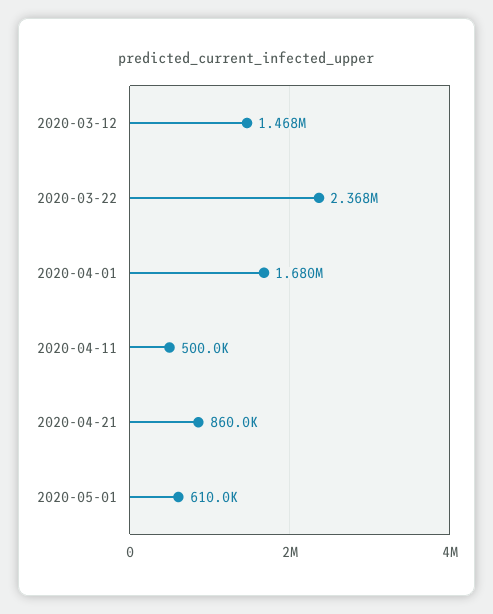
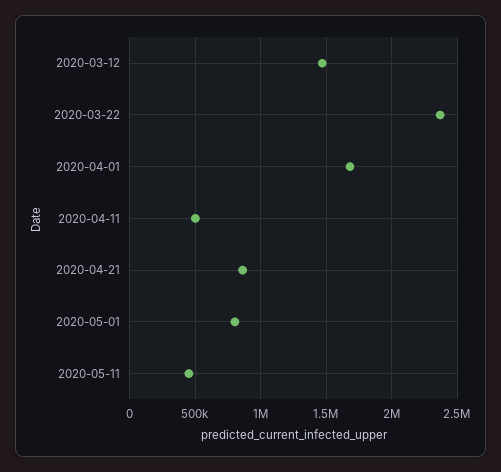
2020-05-01: 610000 -> 800000
2020-05-11: none -> 450000

